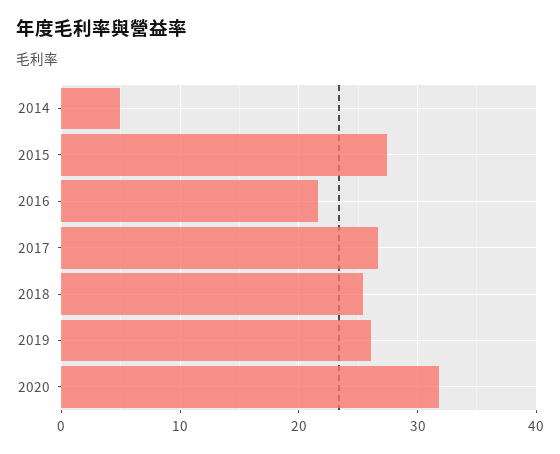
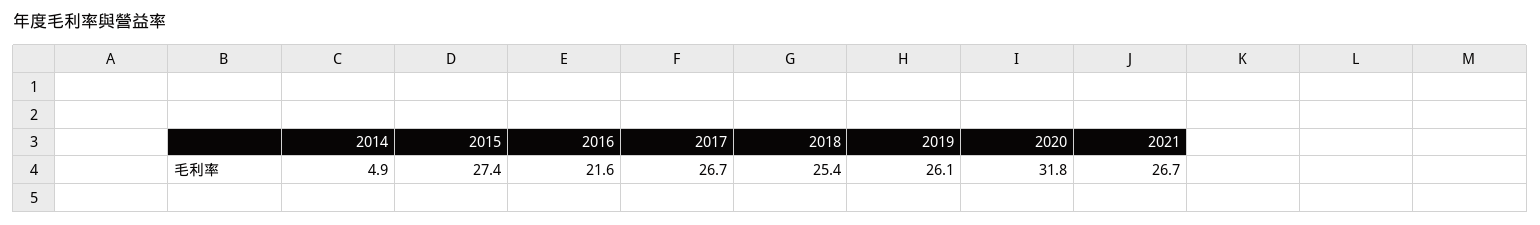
2021: none -> 26.7

